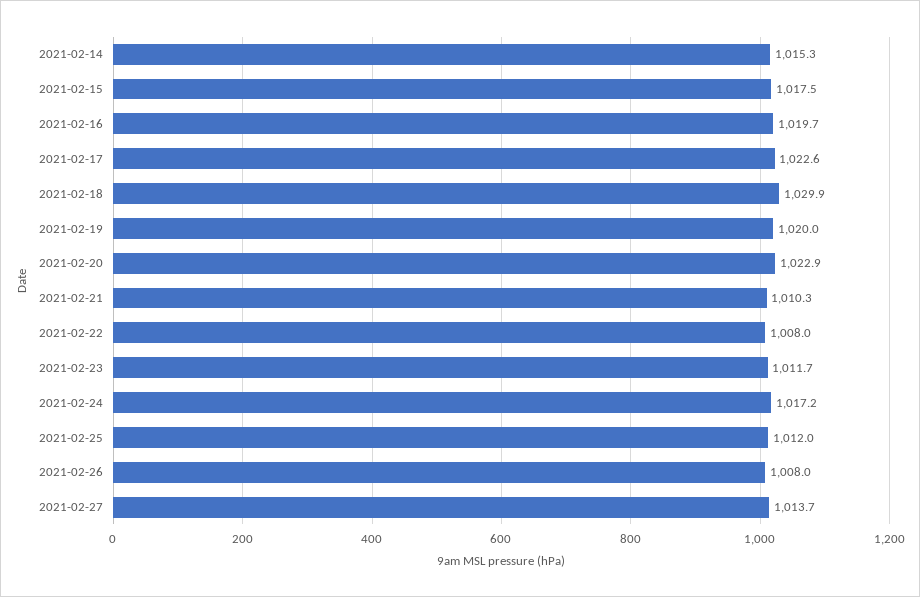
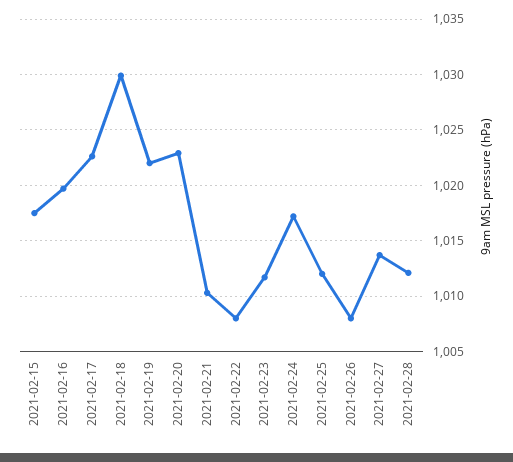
2021-02-14: 1015.3 -> none
2021-02-19: 1020 -> 1022
2021-02-28: none -> 1012

